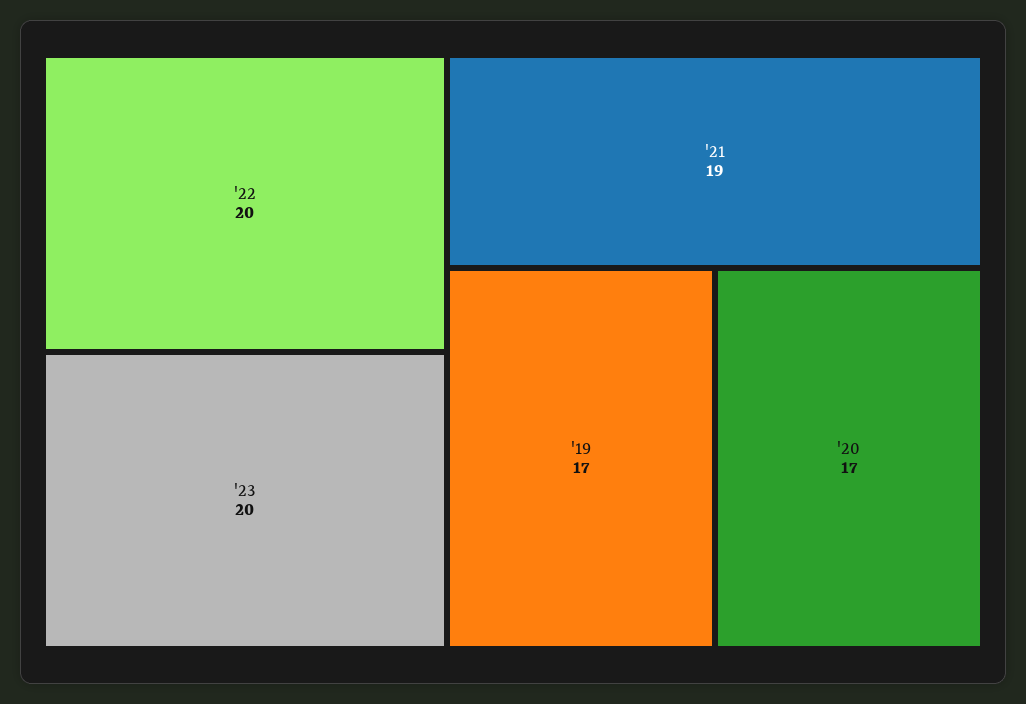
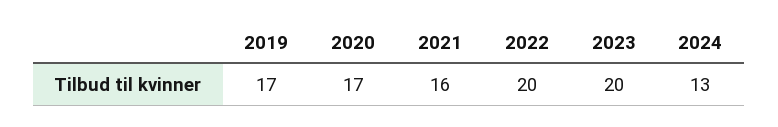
'21: 19 -> 16
2024: none -> 13

